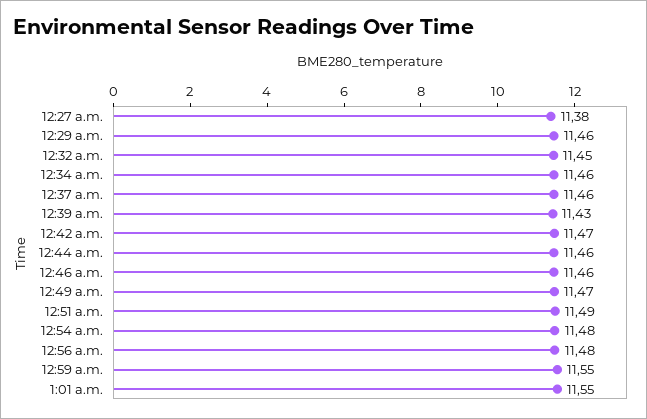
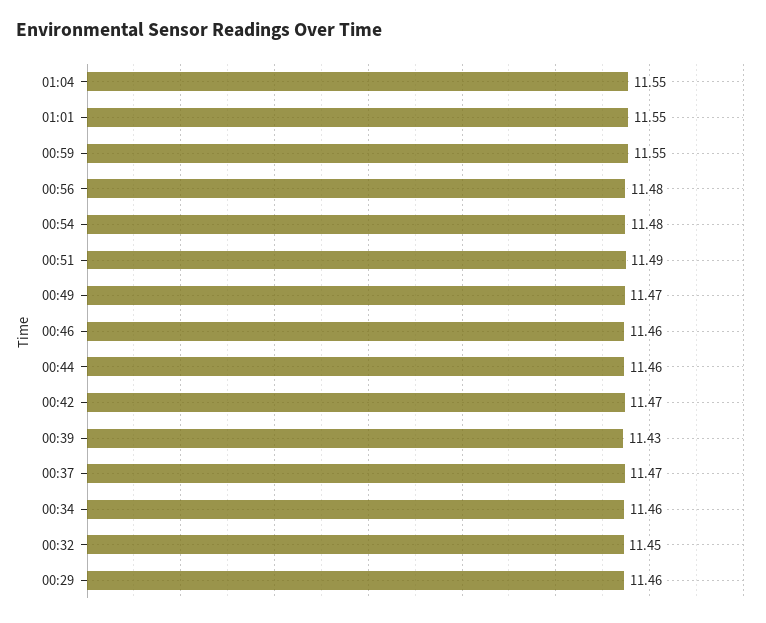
12:27 a.m.: 11.38 -> none
12:37 a.m.: 11.46 -> 11.47
01:04: none -> 11.55

